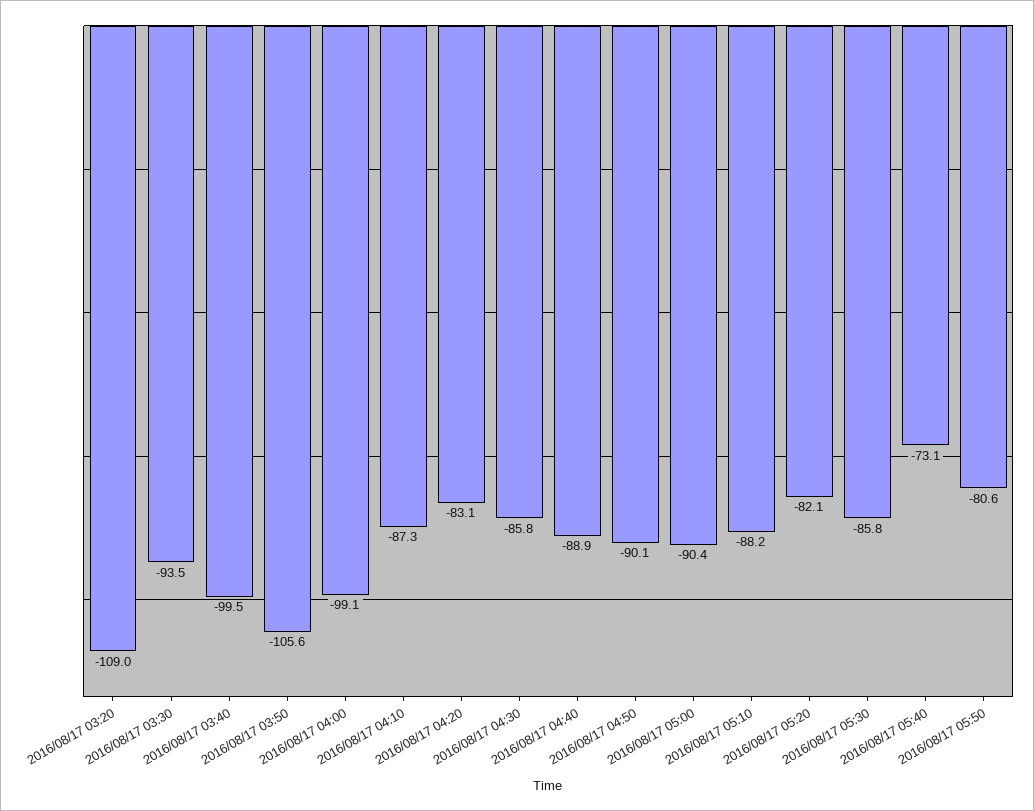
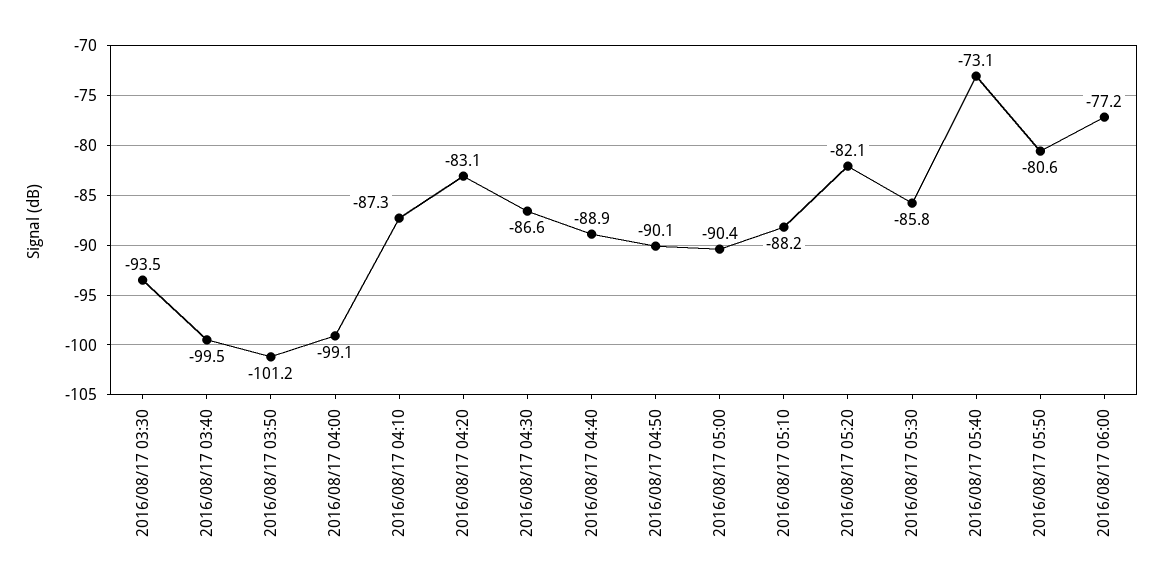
2016/08/17 03:20: -109 -> none
2016/08/17 03:50: -105.6 -> -101.2
2016/08/17 04:30: -85.8 -> -86.6
2016/08/17 06:00: none -> -77.2

